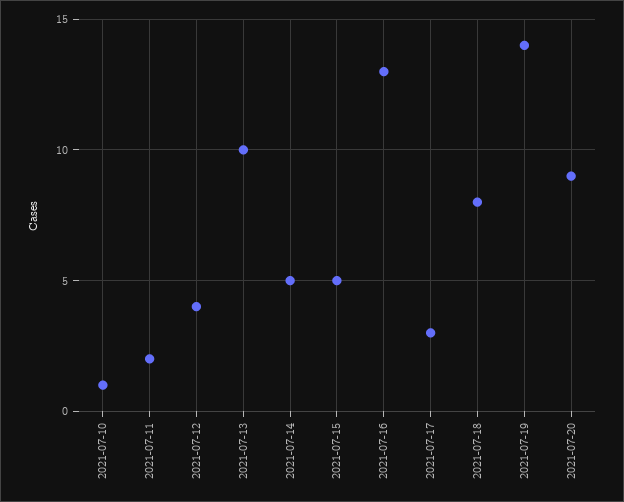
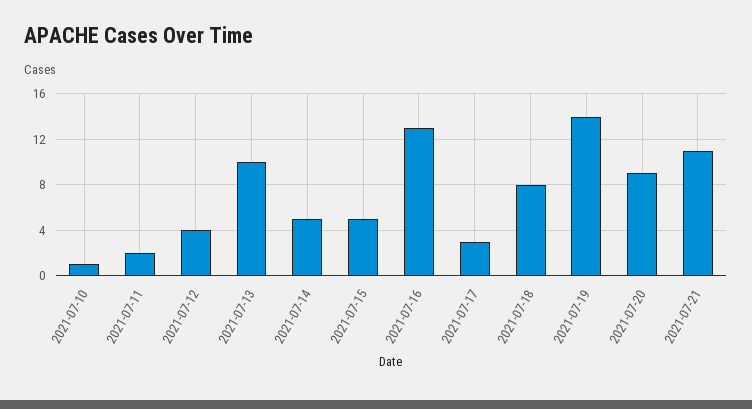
2021-07-21: none -> 11

